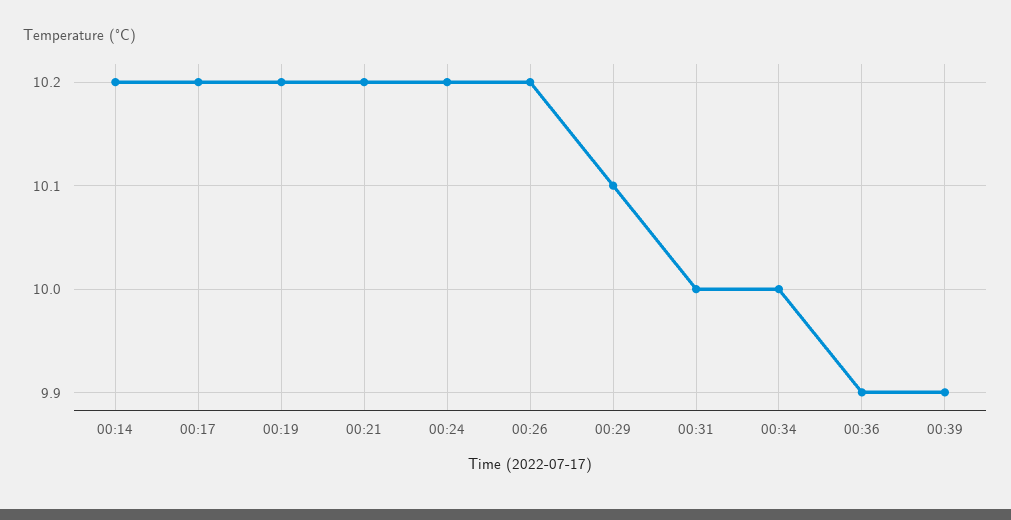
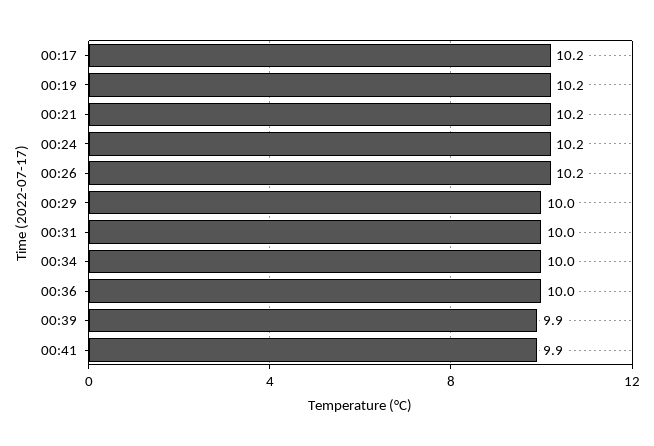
00:14: 10.2 -> none
00:29: 10.1 -> 10
00:36: 9.9 -> 10
00:41: none -> 9.9

